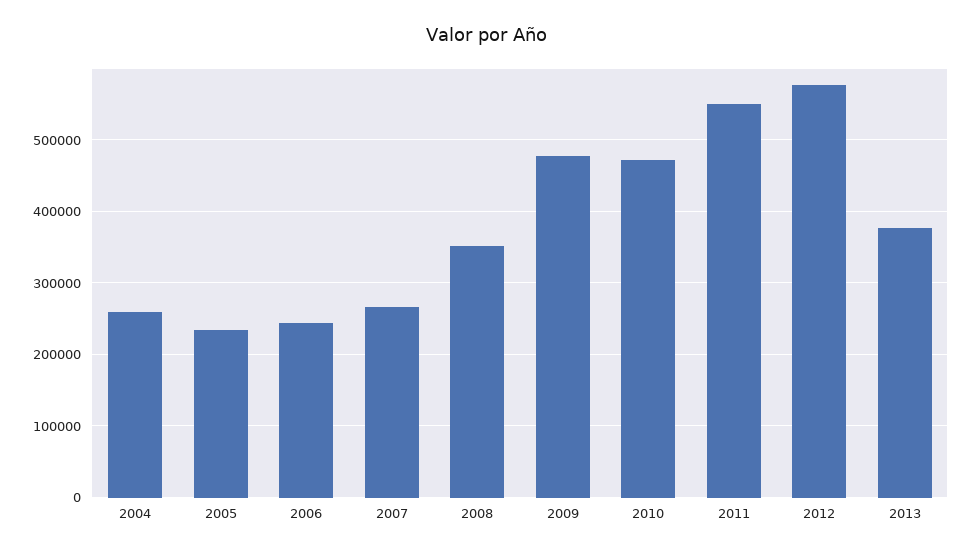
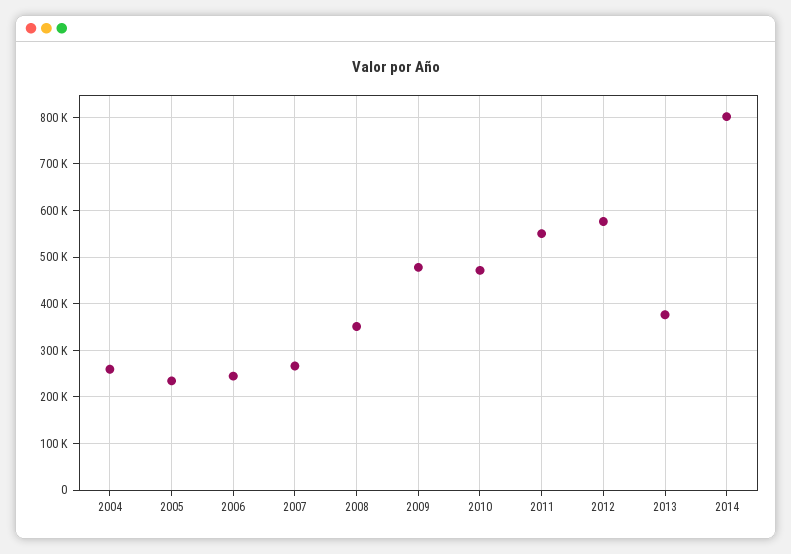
2014: none -> 800000

